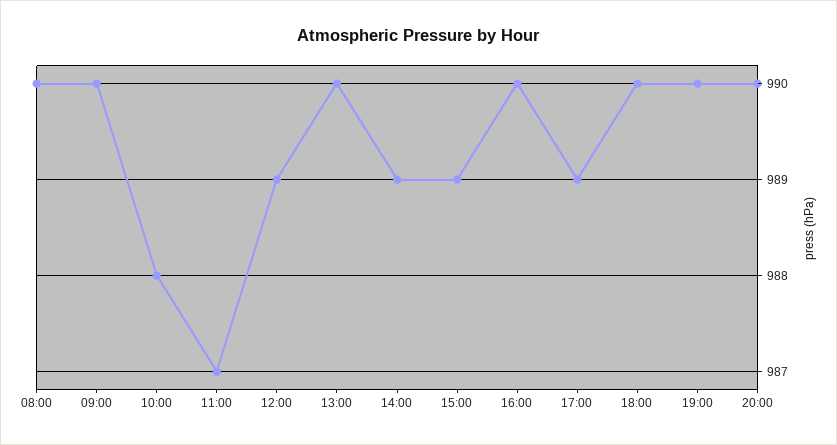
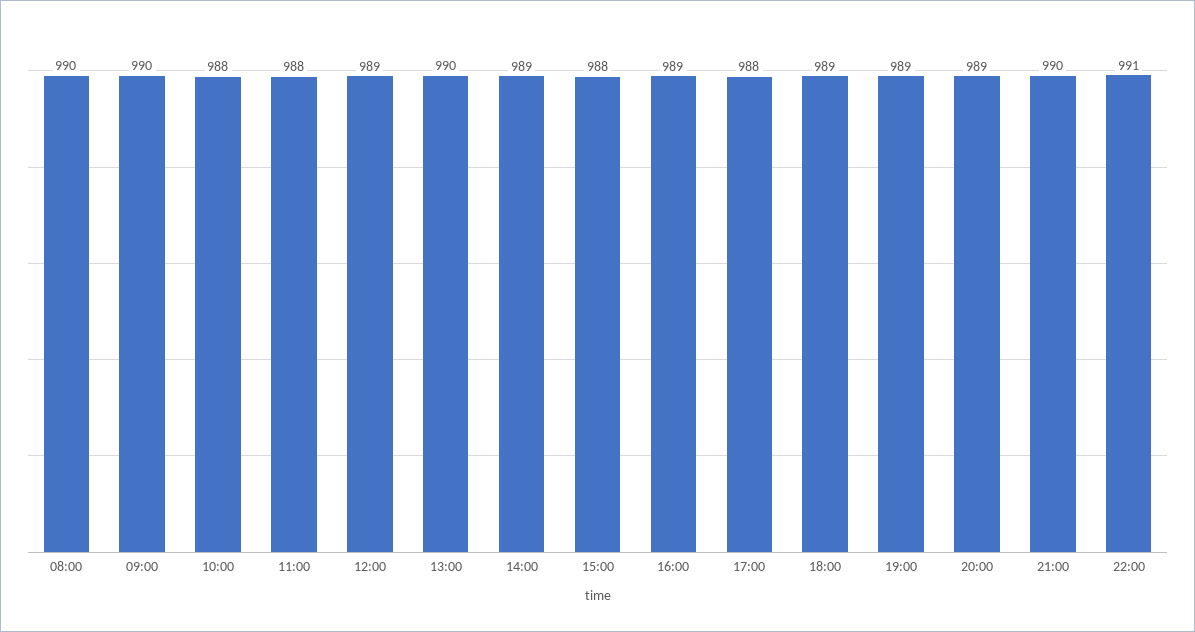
11:00: 987 -> 988
15:00: 989 -> 988
16:00: 990 -> 989
17:00: 989 -> 988
18:00: 990 -> 989
19:00: 990 -> 989
20:00: 990 -> 989
21:00: none -> 990
22:00: none -> 991

